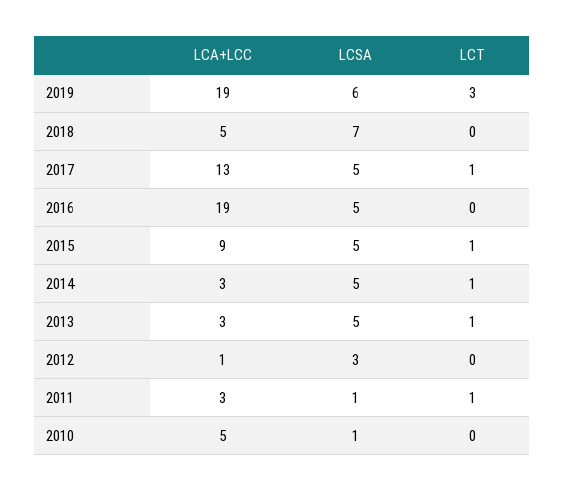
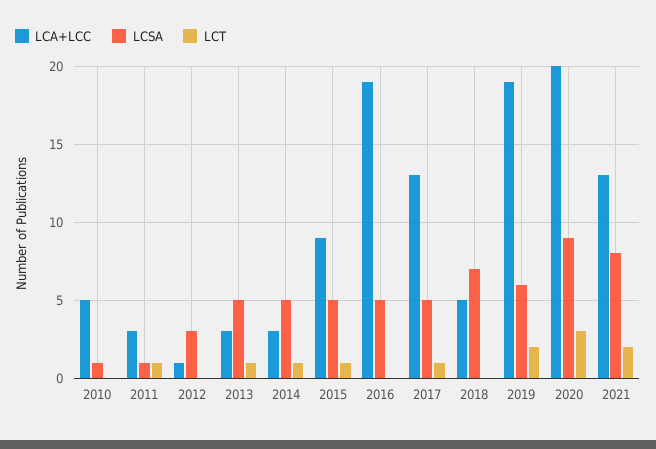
LCT, 2019: 3 -> 2
LCA+LCC, 2020: none -> 20
LCSA, 2020: none -> 9
LCT, 2020: none -> 3
LCA+LCC, 2021: none -> 13
LCSA, 2021: none -> 8
LCT, 2021: none -> 2

